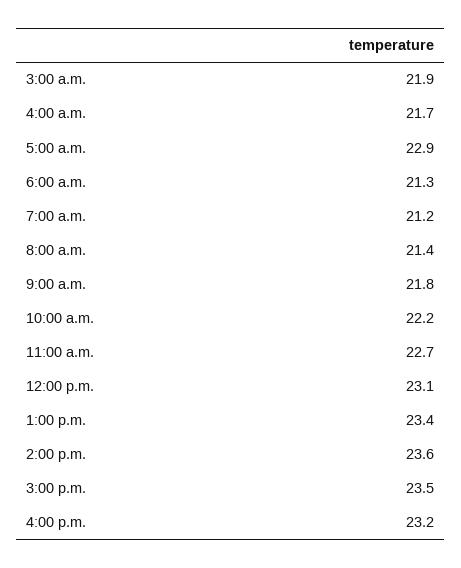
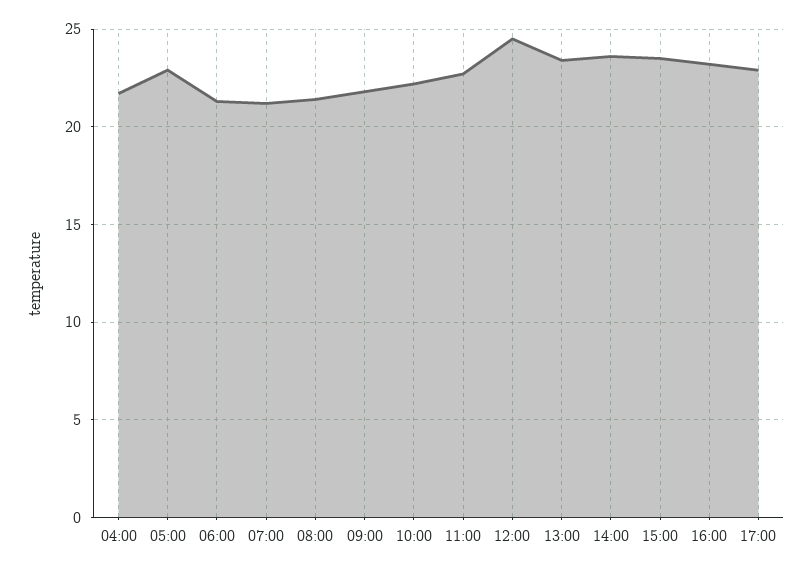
3:00 a.m.: 21.9 -> none
12:00 p.m.: 23.1 -> 24.5
17:00: none -> 23

